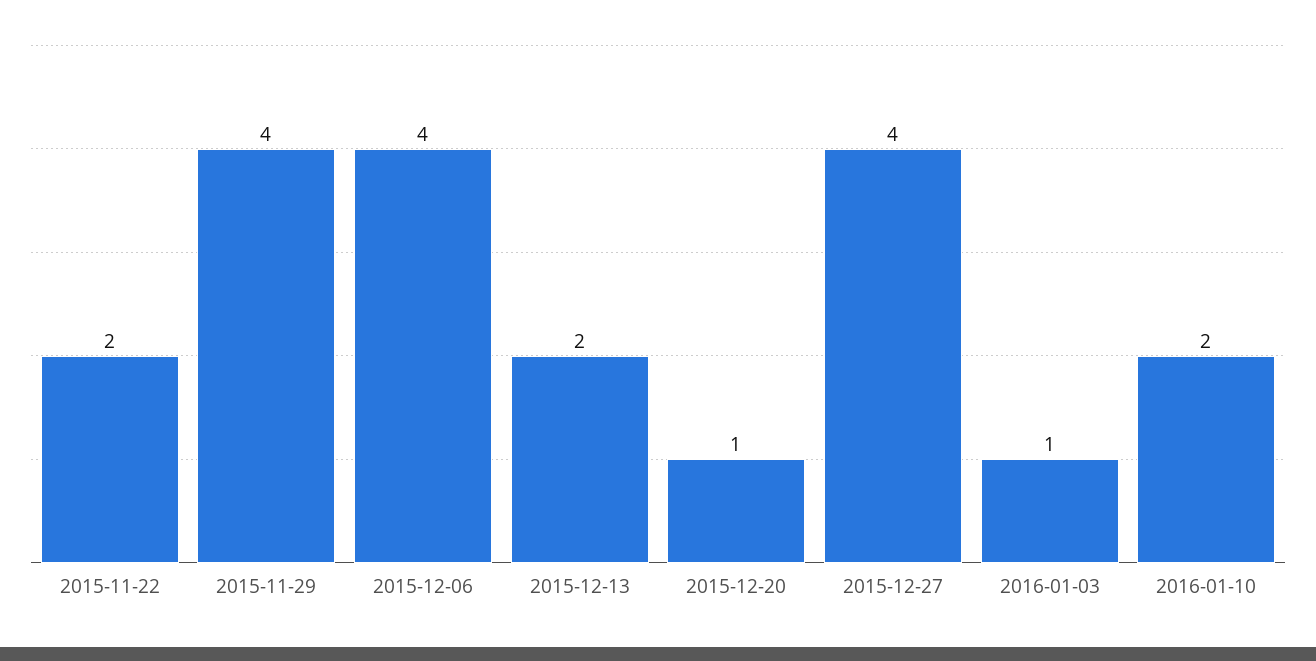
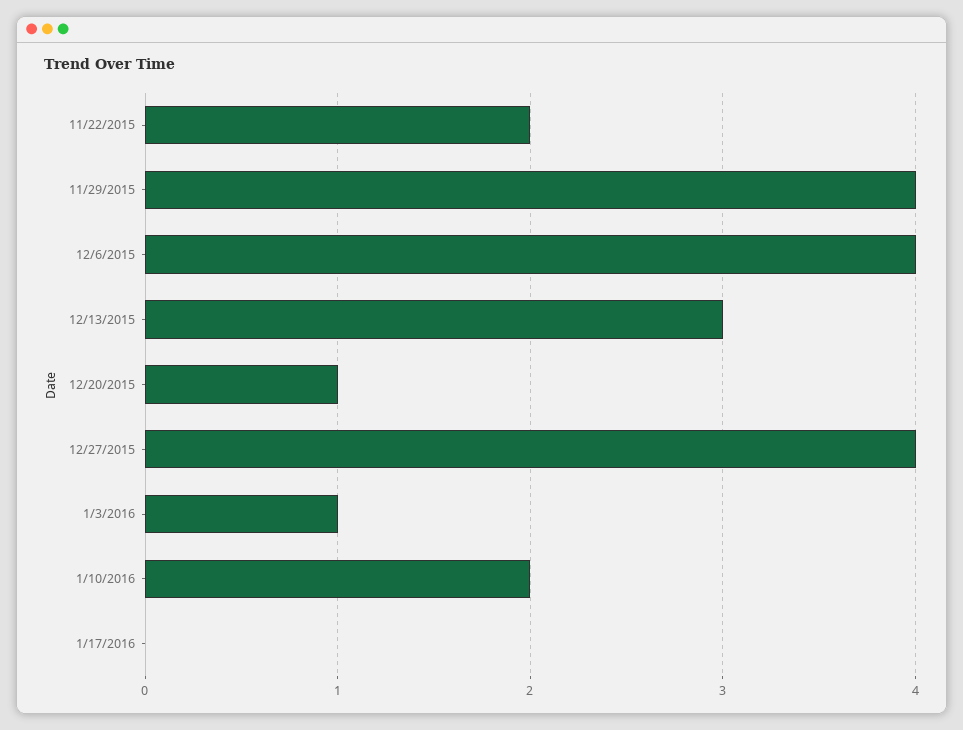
2015-12-13: 2 -> 3
1/17/2016: none -> 0

